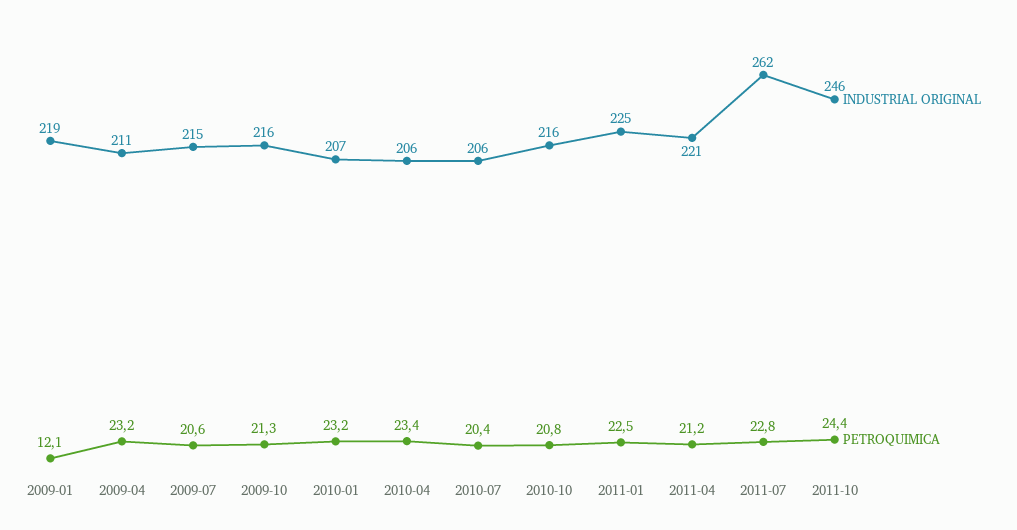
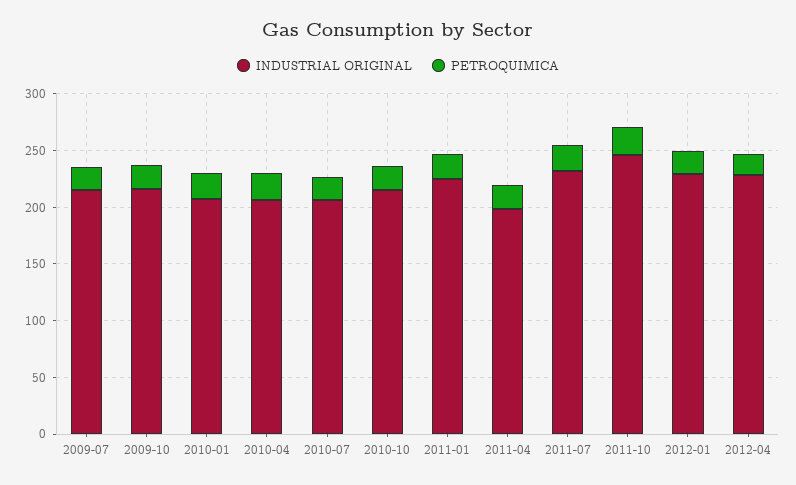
INDUSTRIAL ORIGINAL, 2009-01: 219 -> none
PETROQUIMICA, 2009-01: 12.1 -> none
INDUSTRIAL ORIGINAL, 2009-04: 211 -> none
PETROQUIMICA, 2009-04: 23.2 -> none
INDUSTRIAL ORIGINAL, 2011-04: 221 -> 200
INDUSTRIAL ORIGINAL, 2011-07: 262 -> 230
INDUSTRIAL ORIGINAL, 2012-01: none -> 230
PETROQUIMICA, 2012-01: none -> 20
INDUSTRIAL ORIGINAL, 2012-04: none -> 230
PETROQUIMICA, 2012-04: none -> 20

